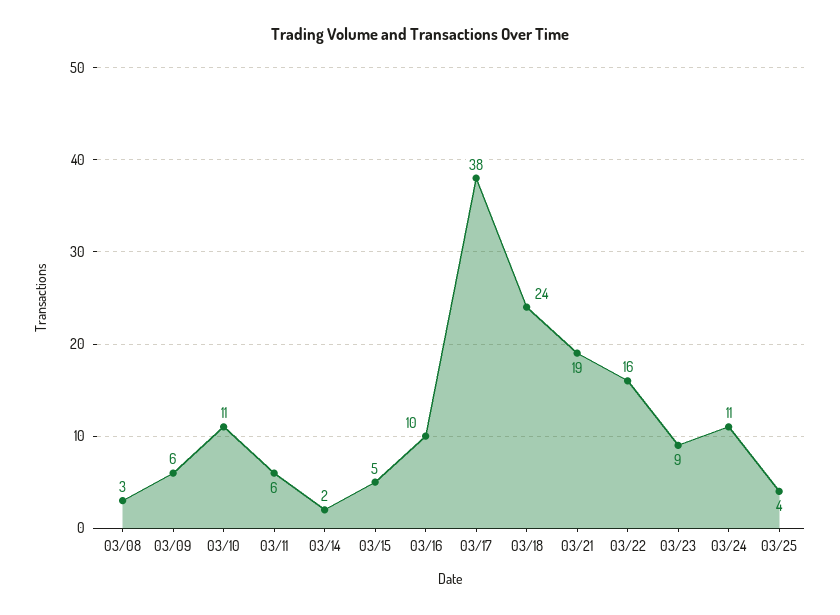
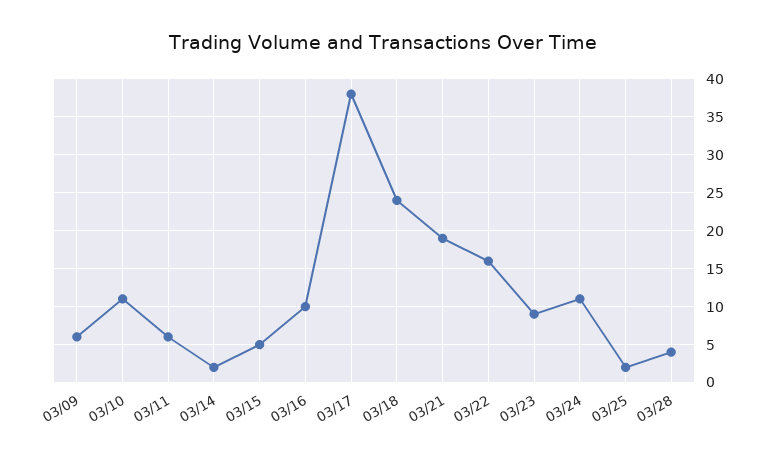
03/08: 3 -> none
03/25: 4 -> 2
03/28: none -> 4

